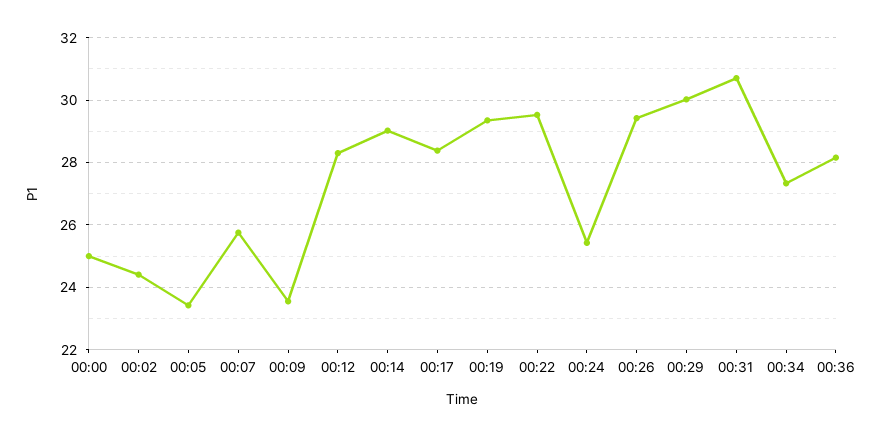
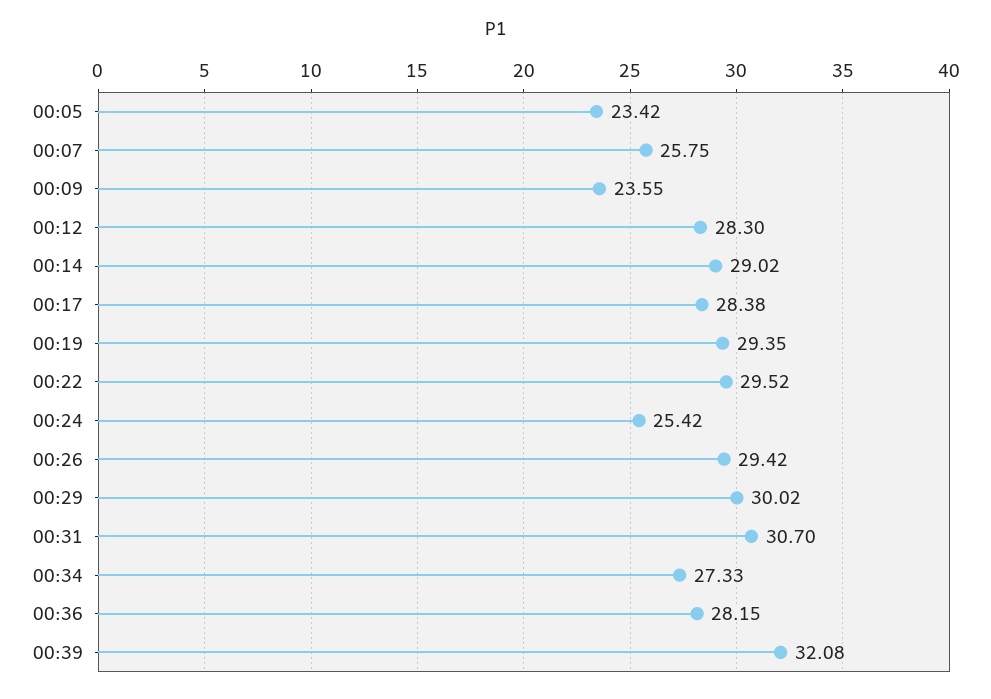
00:00: 25 -> none
00:02: 24.4 -> none
00:39: none -> 32.08

